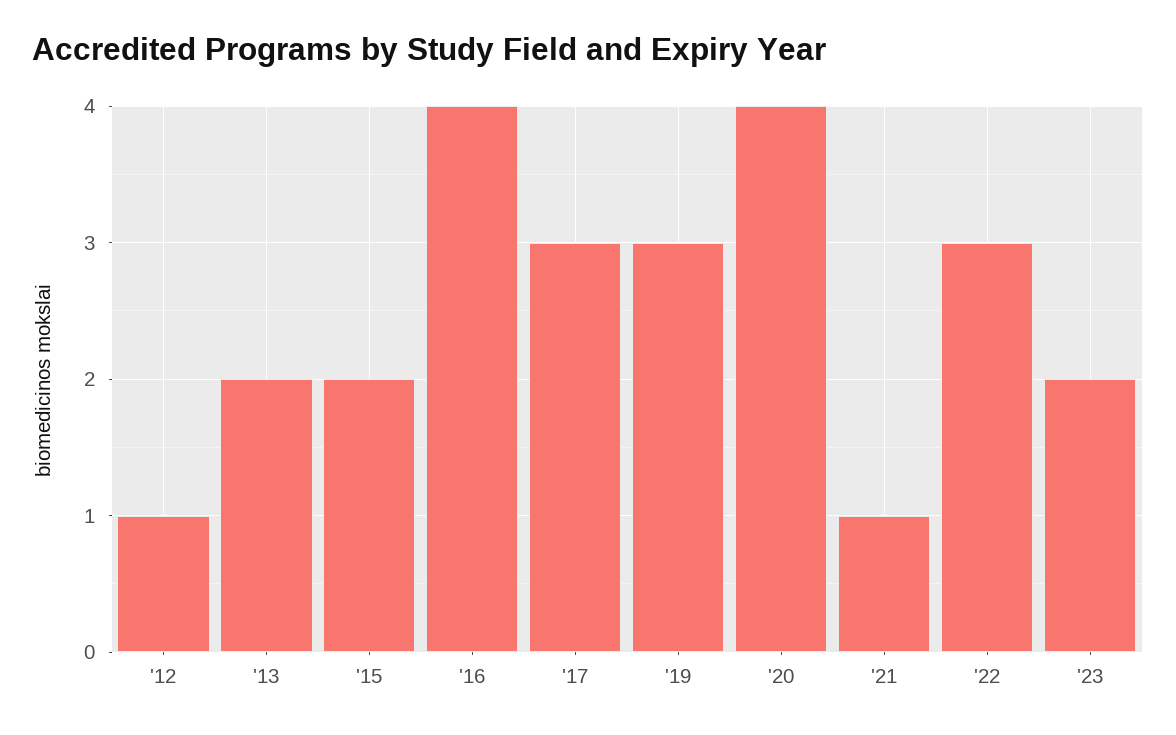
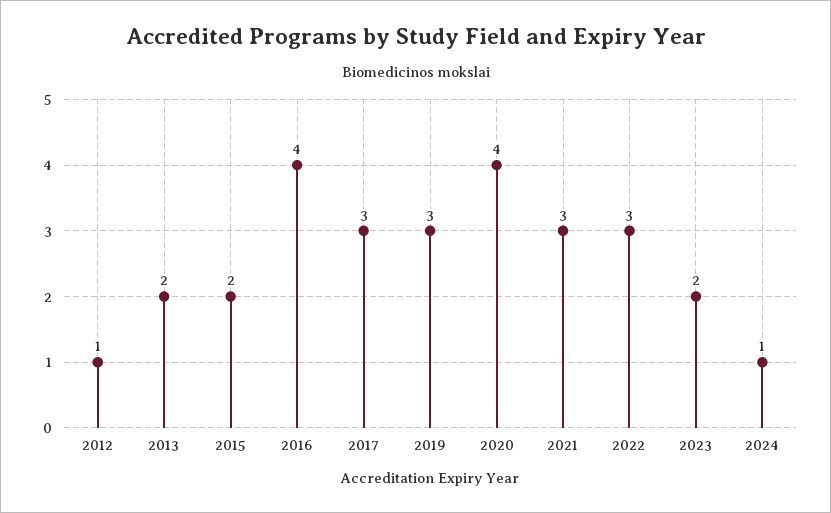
'21: 1 -> 3
2024: none -> 1

